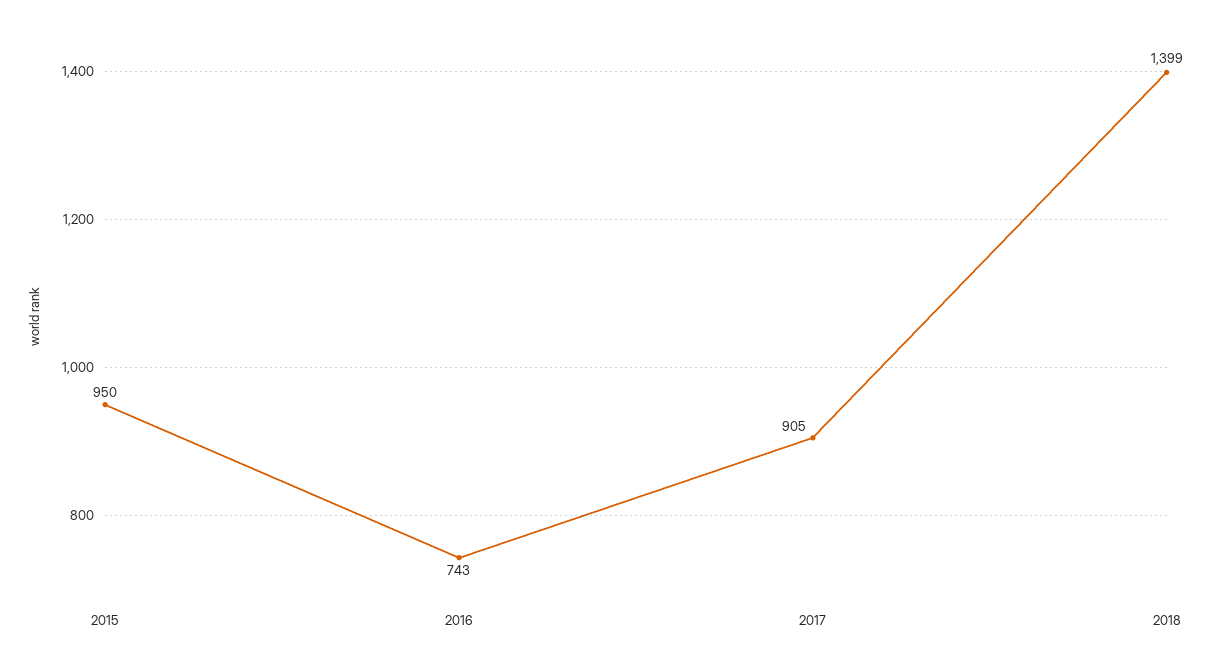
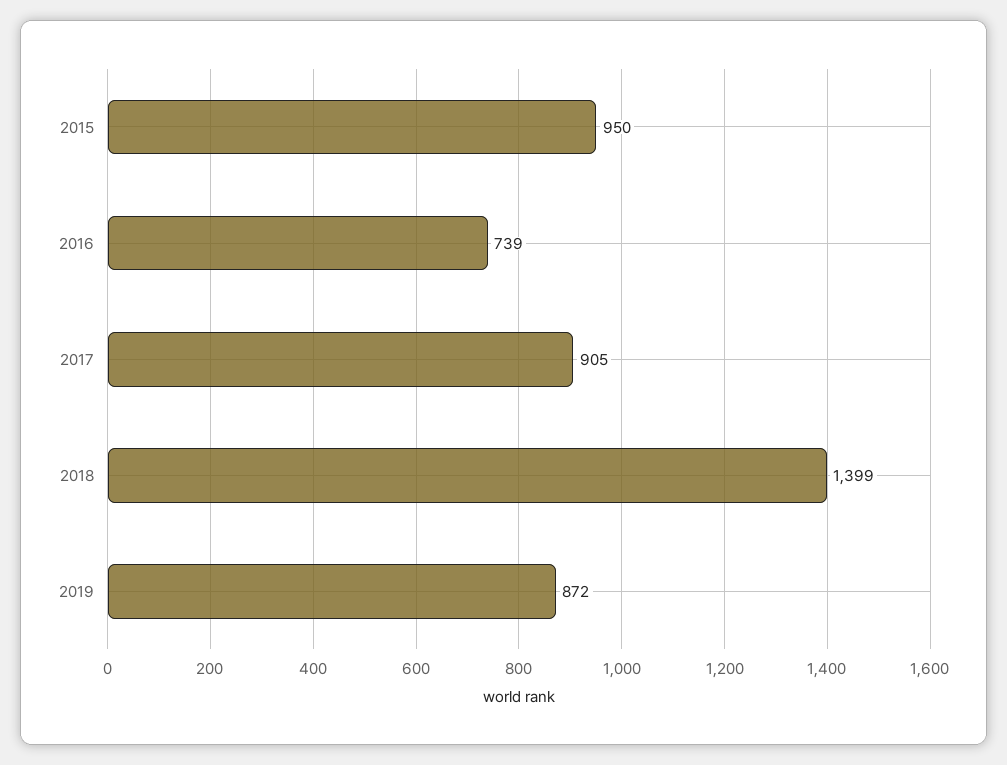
2016: 743 -> 739
2019: none -> 872

